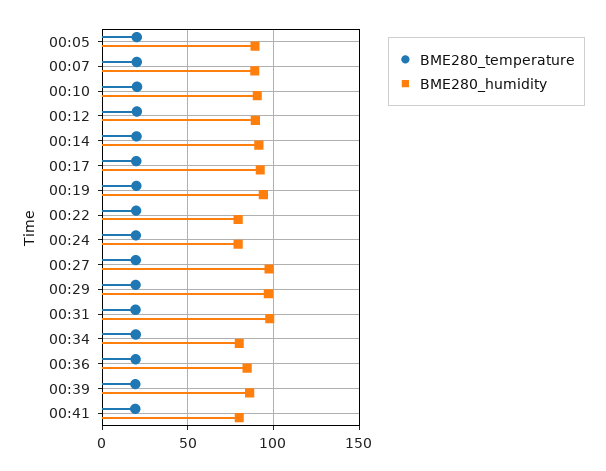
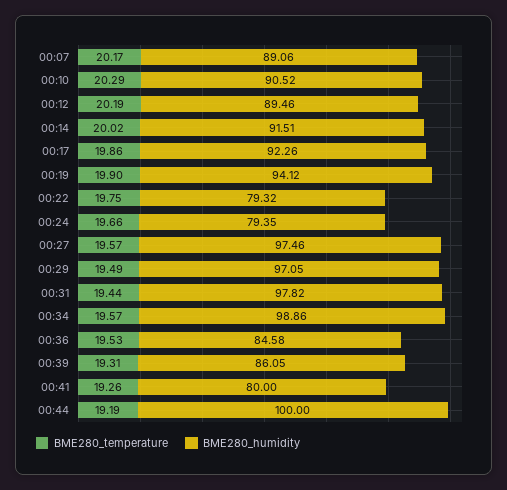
BME280_temperature, 00:05: 20 -> none
BME280_humidity, 00:05: 90 -> none
BME280_humidity, 00:34: 80 -> 98.86
BME280_temperature, 00:44: none -> 19.19
BME280_humidity, 00:44: none -> 100

